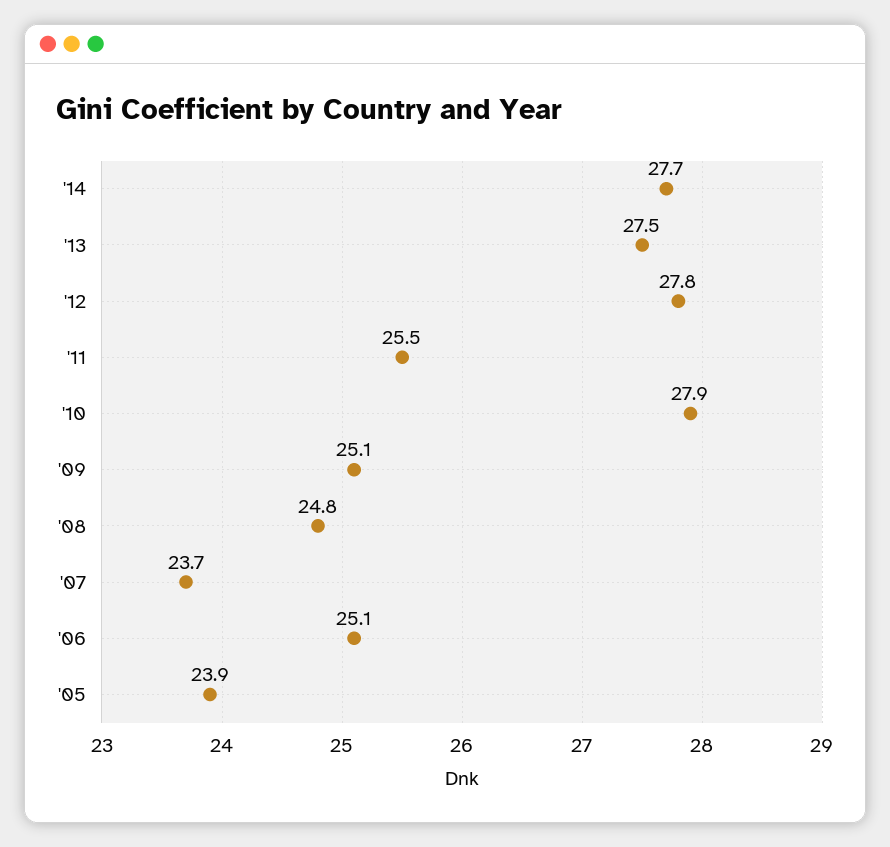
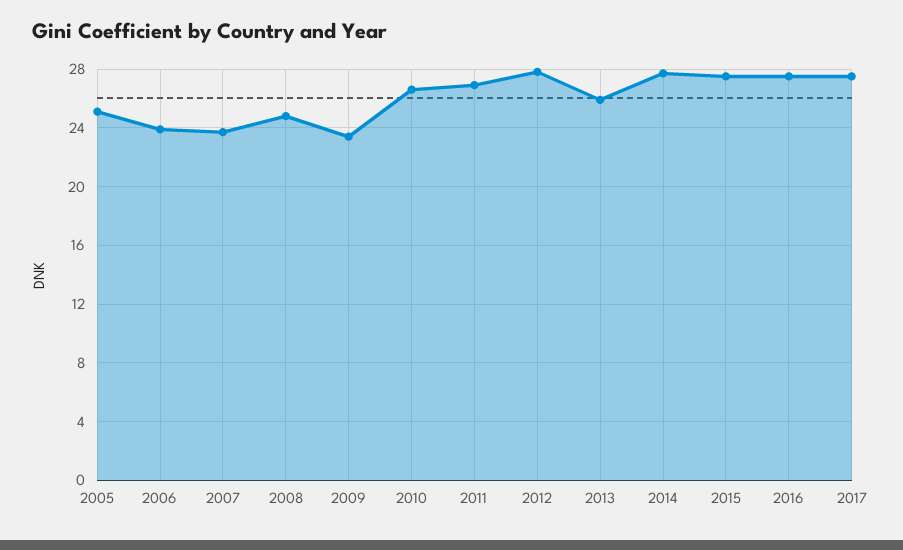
'13: 27.5 -> 26
'11: 25.5 -> 27
'10: 27.9 -> 26.5
'09: 25.1 -> 23.5
'06: 25.1 -> 24
'05: 23.9 -> 25
2015: none -> 27.5
2016: none -> 27.5
2017: none -> 27.5

